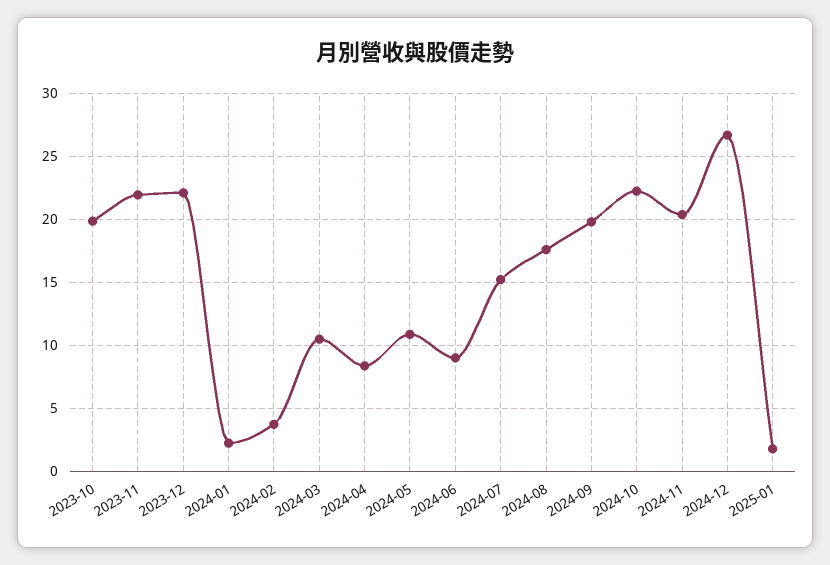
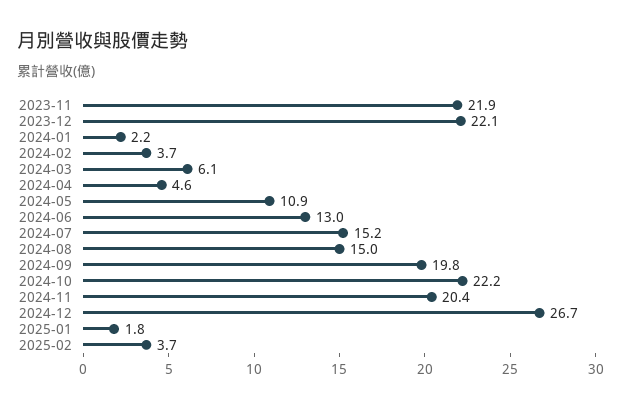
2023-10: 20 -> none
2024-03: 10.5 -> 6.1
2024-04: 8.5 -> 4.6
2024-06: 9 -> 13
2024-08: 17.5 -> 15
2025-02: none -> 3.7

